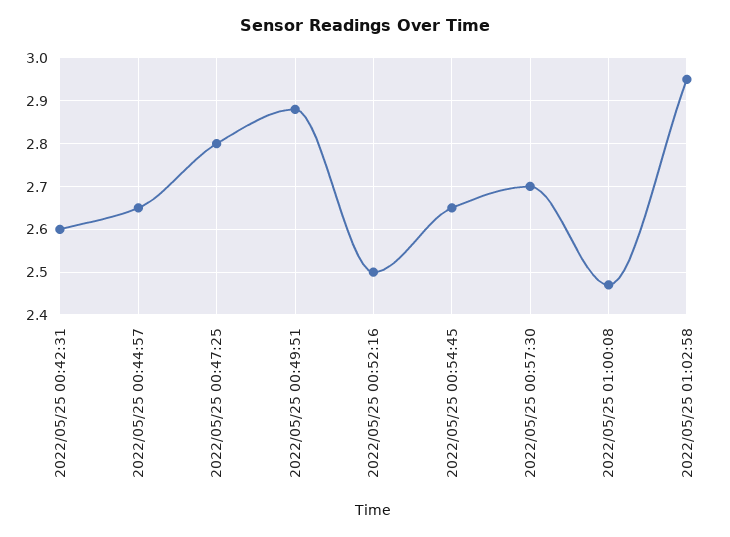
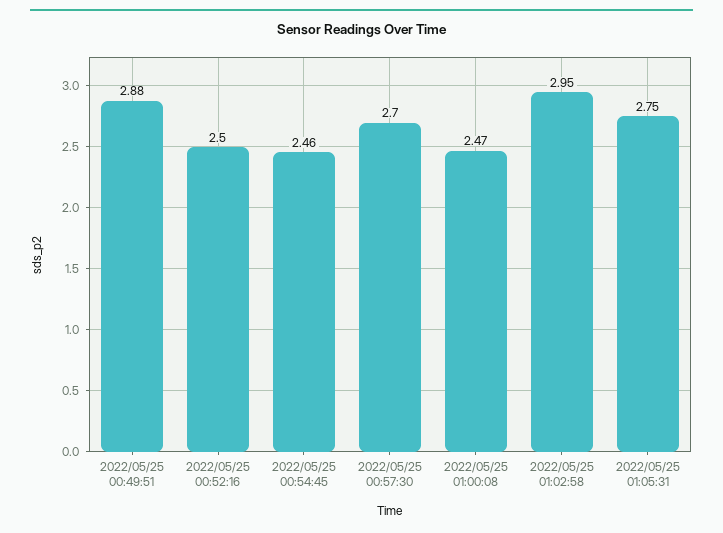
2022/05/25 00:42:31: 2.6 -> none
2022/05/25 00:44:57: 2.65 -> none
2022/05/25 00:47:25: 2.8 -> none
2022/05/25 00:54:45: 2.65 -> 2.46
2022/05/25 01:05:31: none -> 2.75

